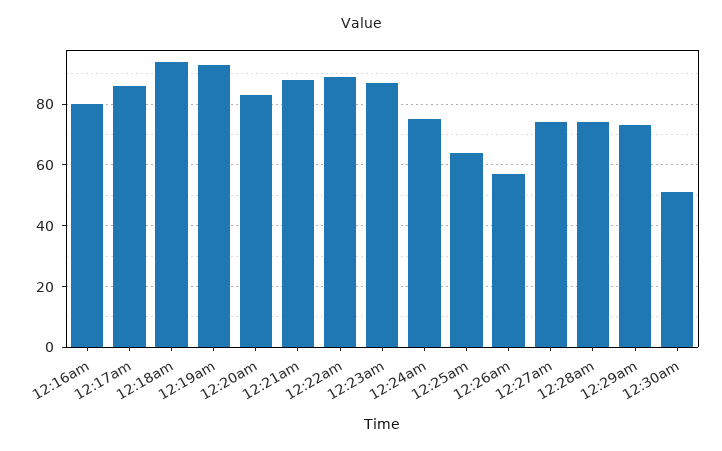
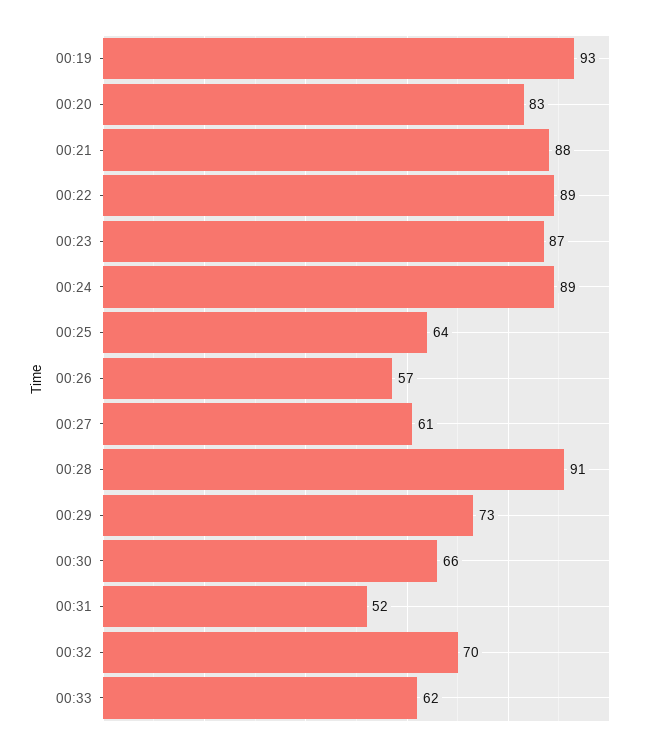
12:16am: 80 -> none
12:17am: 85 -> none
12:18am: 95 -> none
12:24am: 75 -> 89
12:27am: 75 -> 61
12:28am: 75 -> 91
12:30am: 50 -> 66
00:31: none -> 52
00:32: none -> 70
00:33: none -> 62

